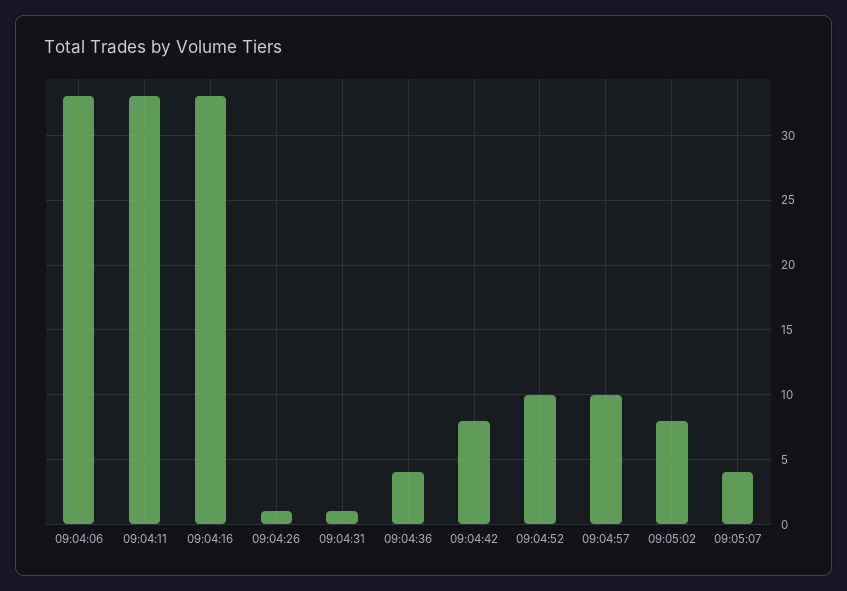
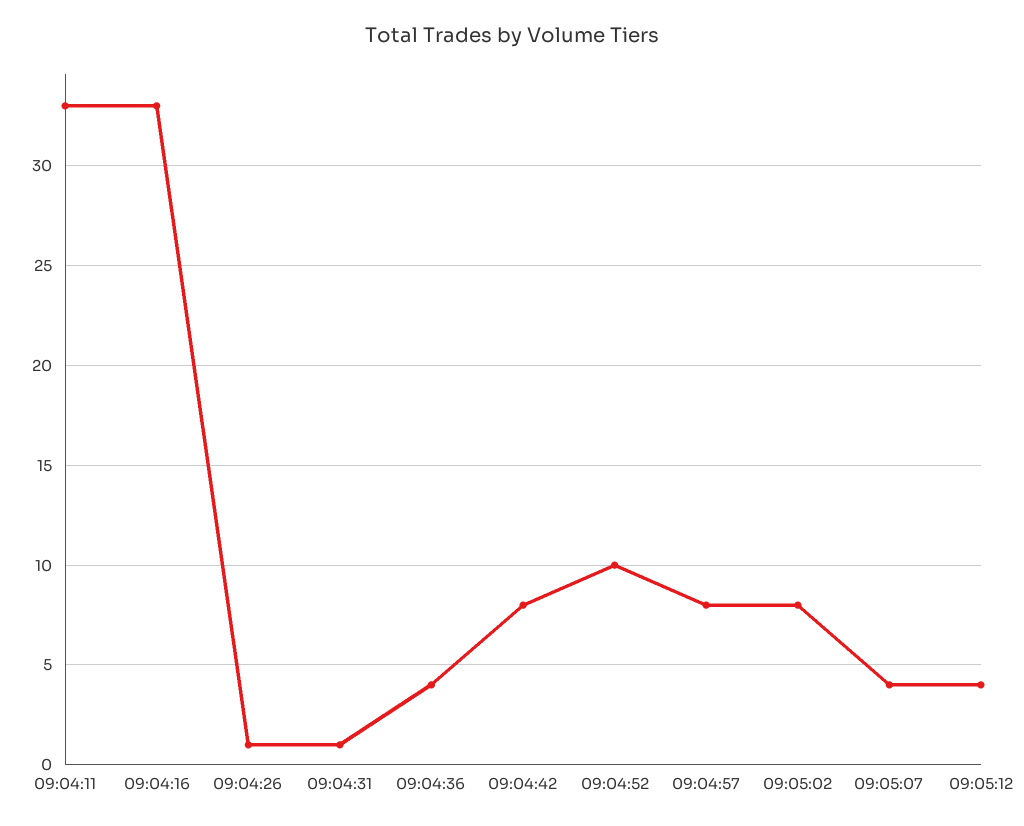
09:04:06: 33 -> none
09:04:57: 10 -> 8
09:05:12: none -> 4

